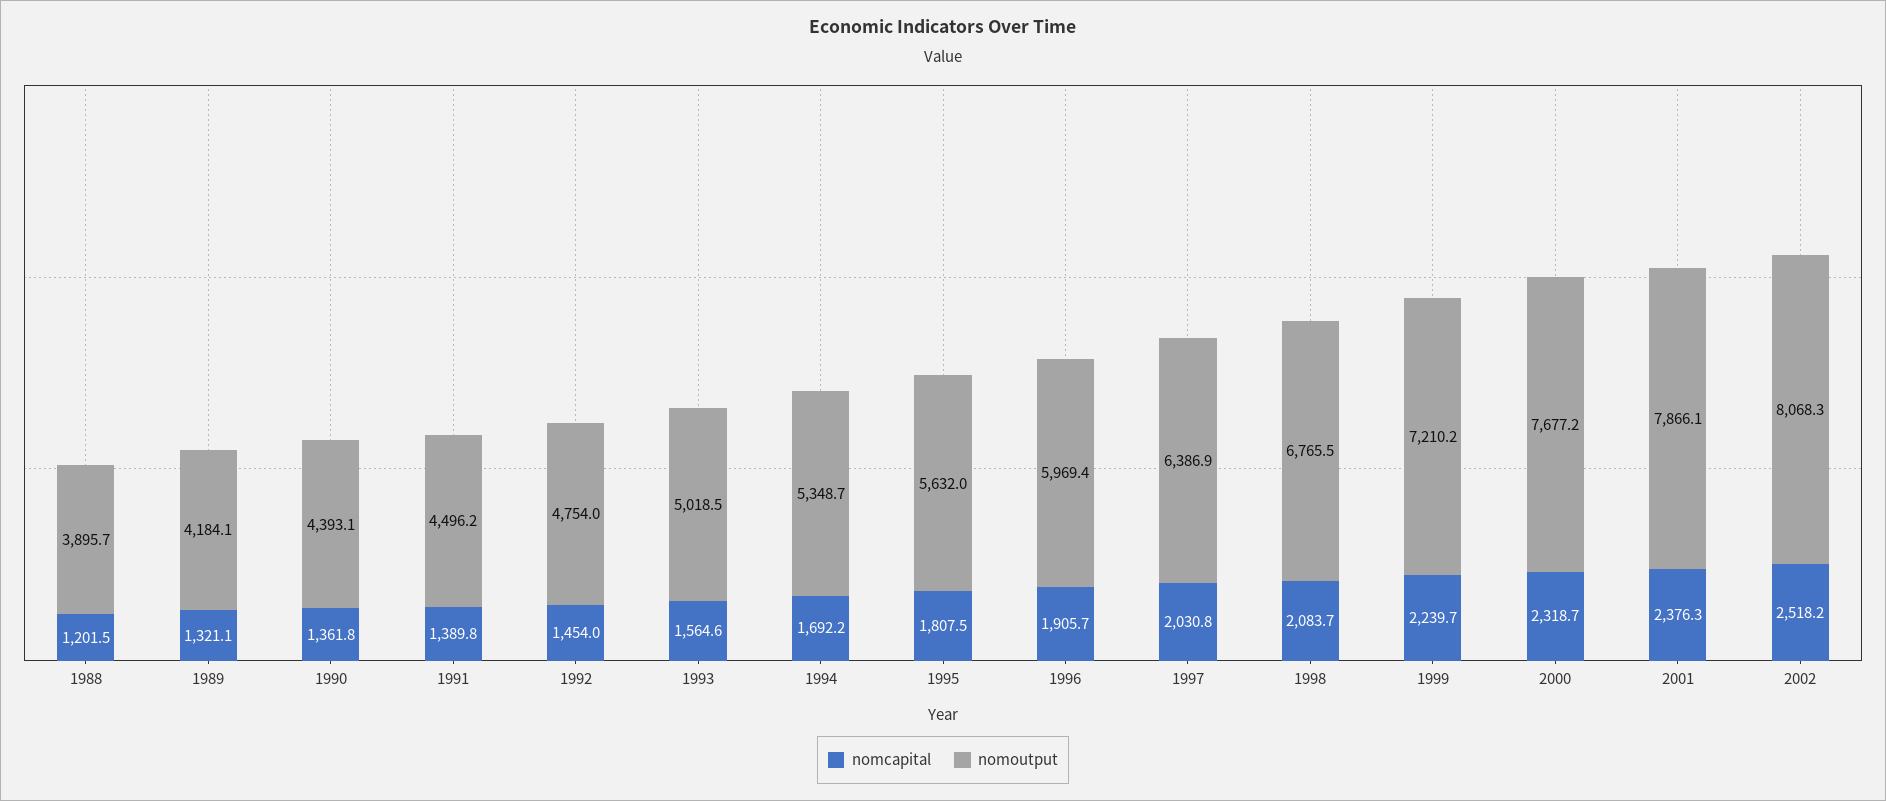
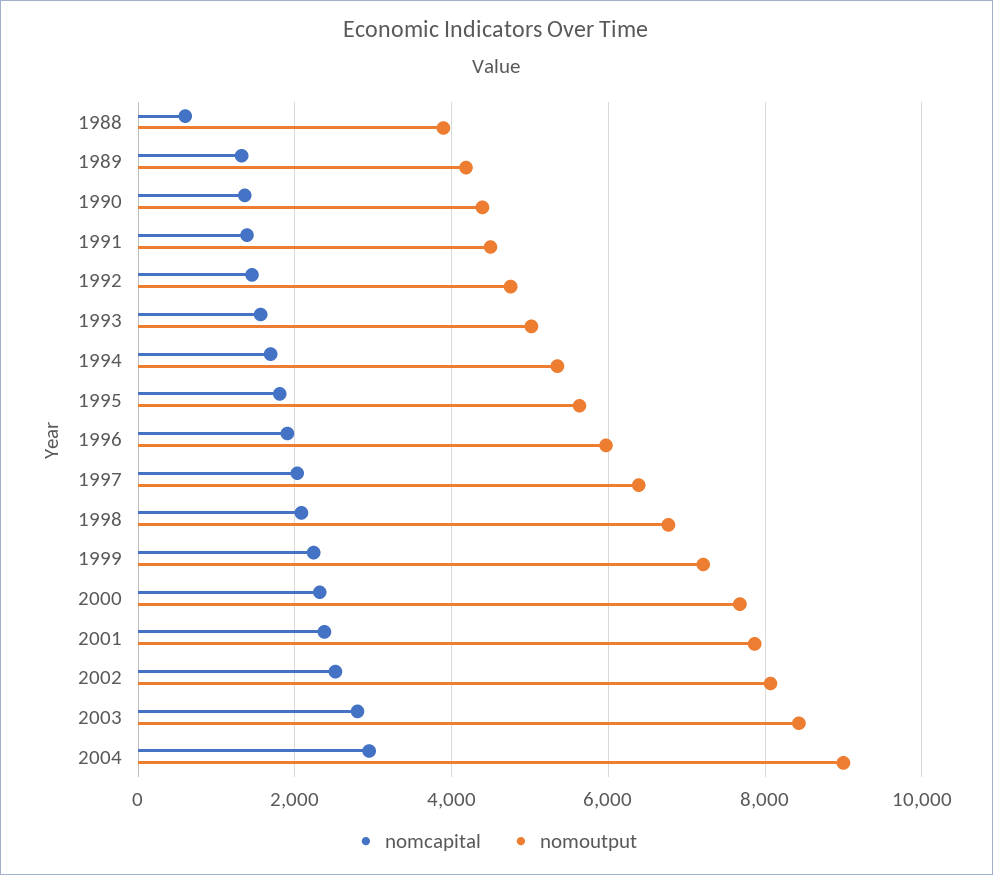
nomcapital, 1988: 1201.5 -> 600
nomcapital, 2003: none -> 2800
nomoutput, 2003: none -> 8400
nomcapital, 2004: none -> 3000
nomoutput, 2004: none -> 9000

